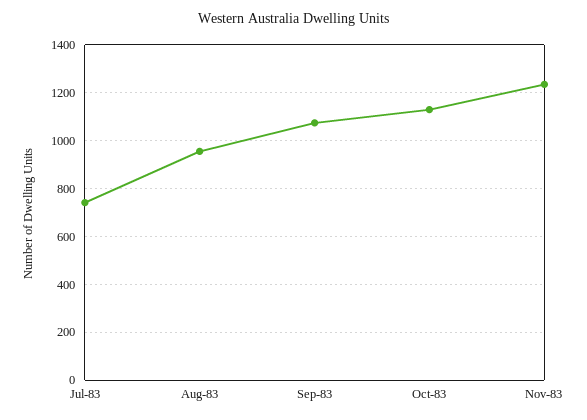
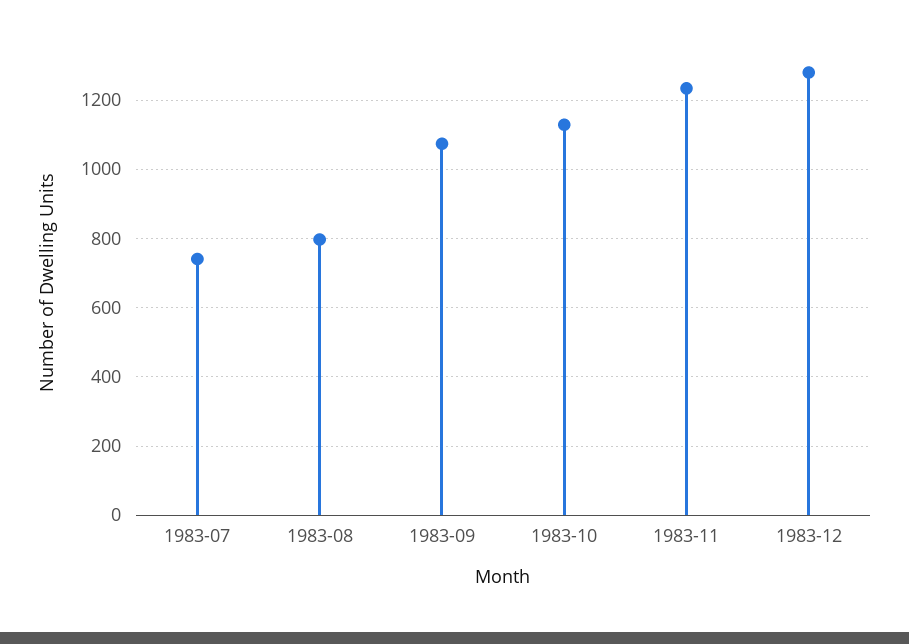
Aug-83: 950 -> 800
1983-12: none -> 1280

